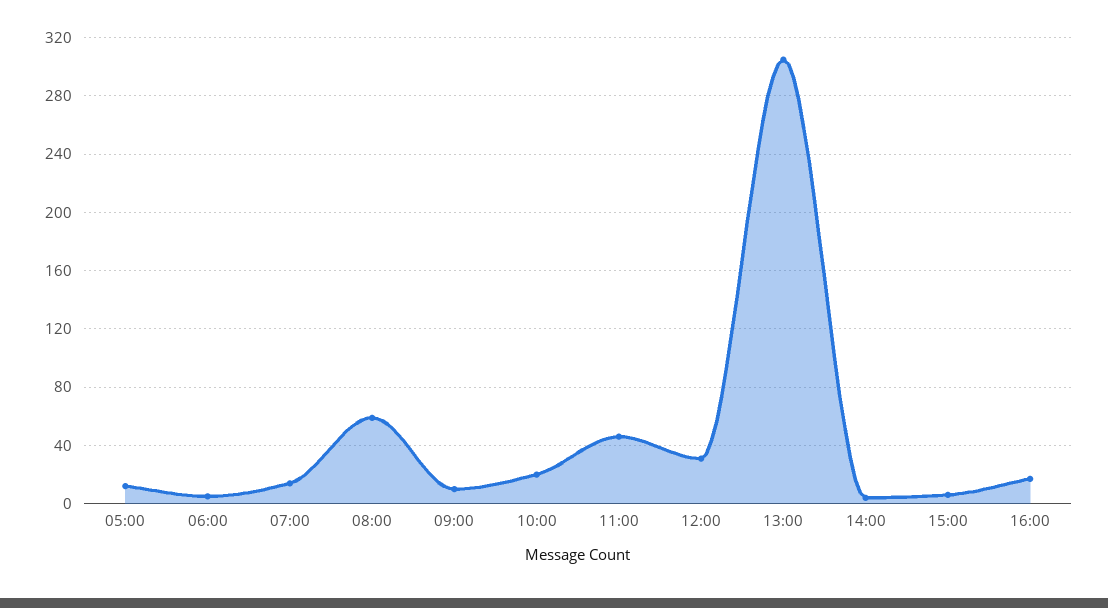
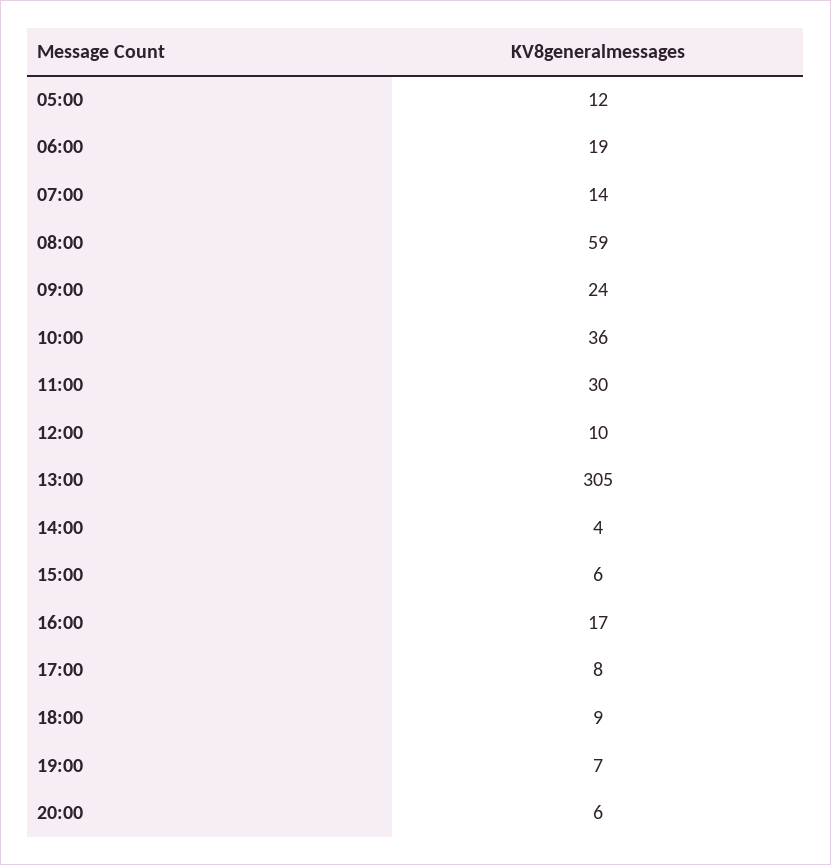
06:00: 5 -> 19
09:00: 10 -> 24
10:00: 20 -> 36
11:00: 45 -> 30
12:00: 30 -> 10
17:00: none -> 8
18:00: none -> 9
19:00: none -> 7
20:00: none -> 6

